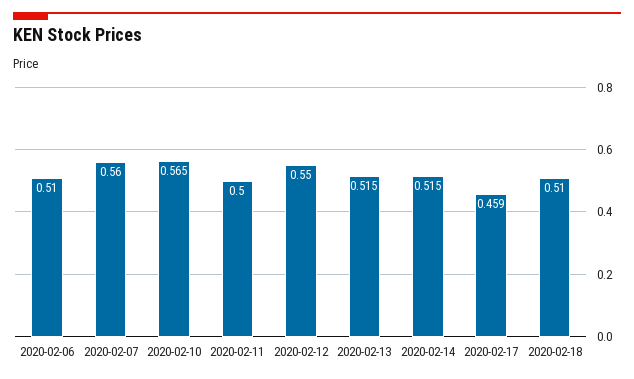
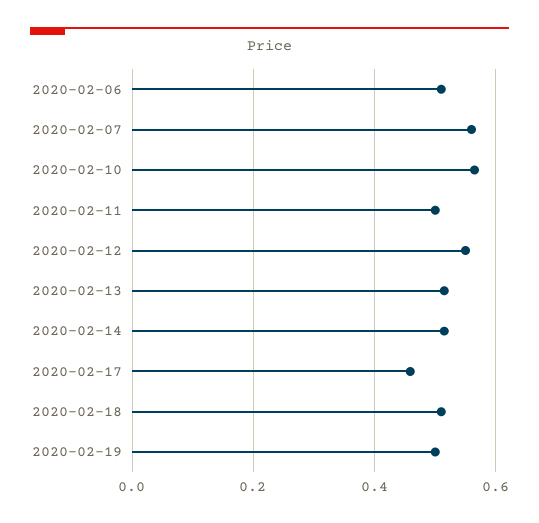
2020-02-19: none -> 0.5

